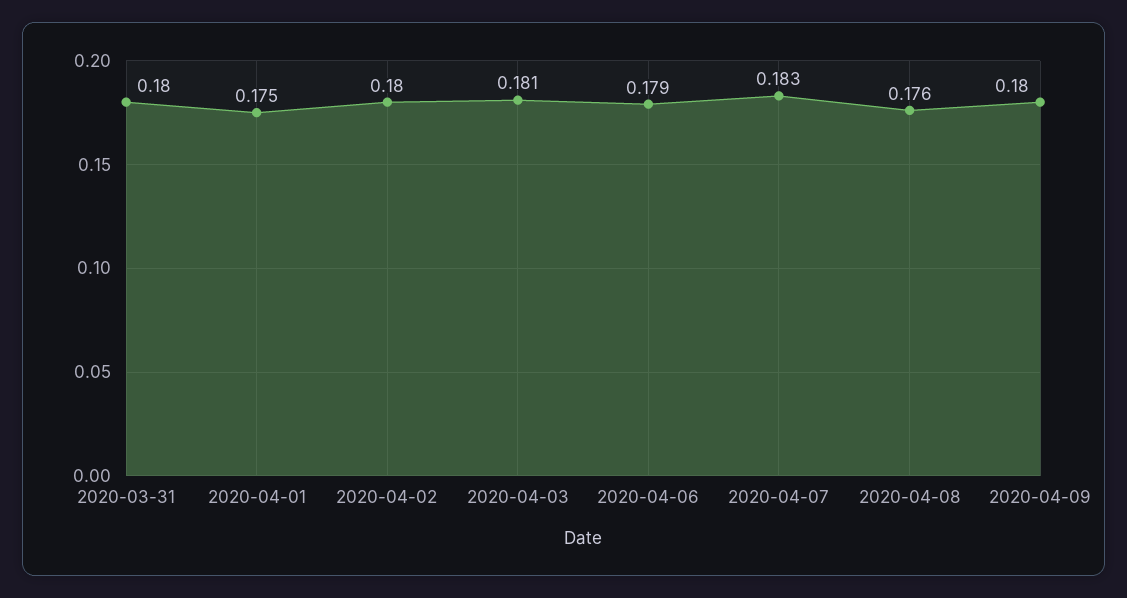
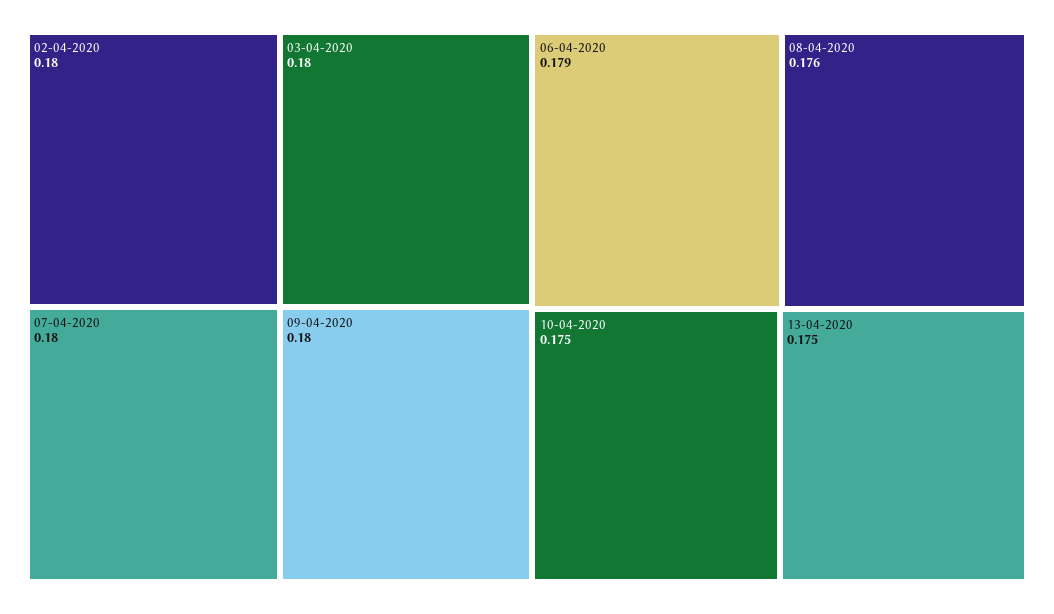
2020-03-31: 0.18 -> none
2020-04-01: 0.175 -> none
2020-04-03: 0.181 -> 0.18
2020-04-07: 0.183 -> 0.18
10-04-2020: none -> 0.175
13-04-2020: none -> 0.175

